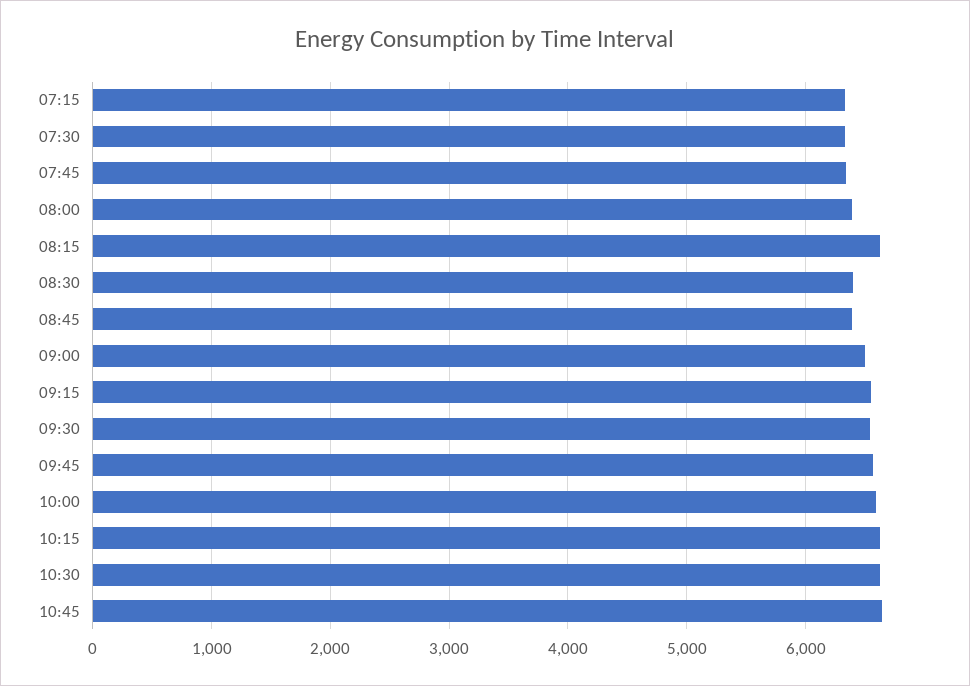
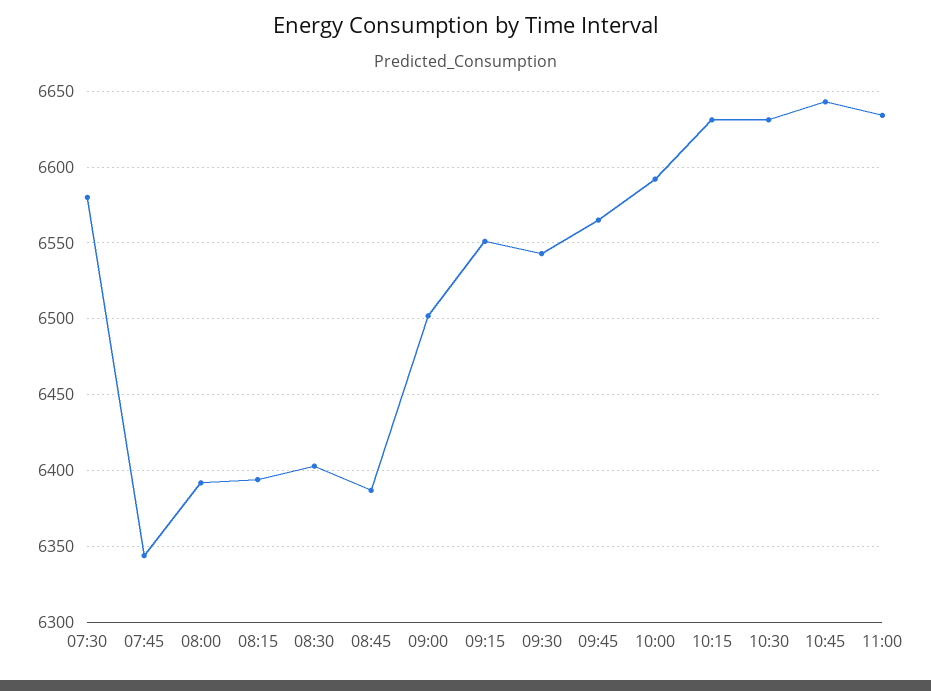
07:15: 6300 -> none
07:30: 6300 -> 6580
08:15: 6600 -> 6395
11:00: none -> 6635

